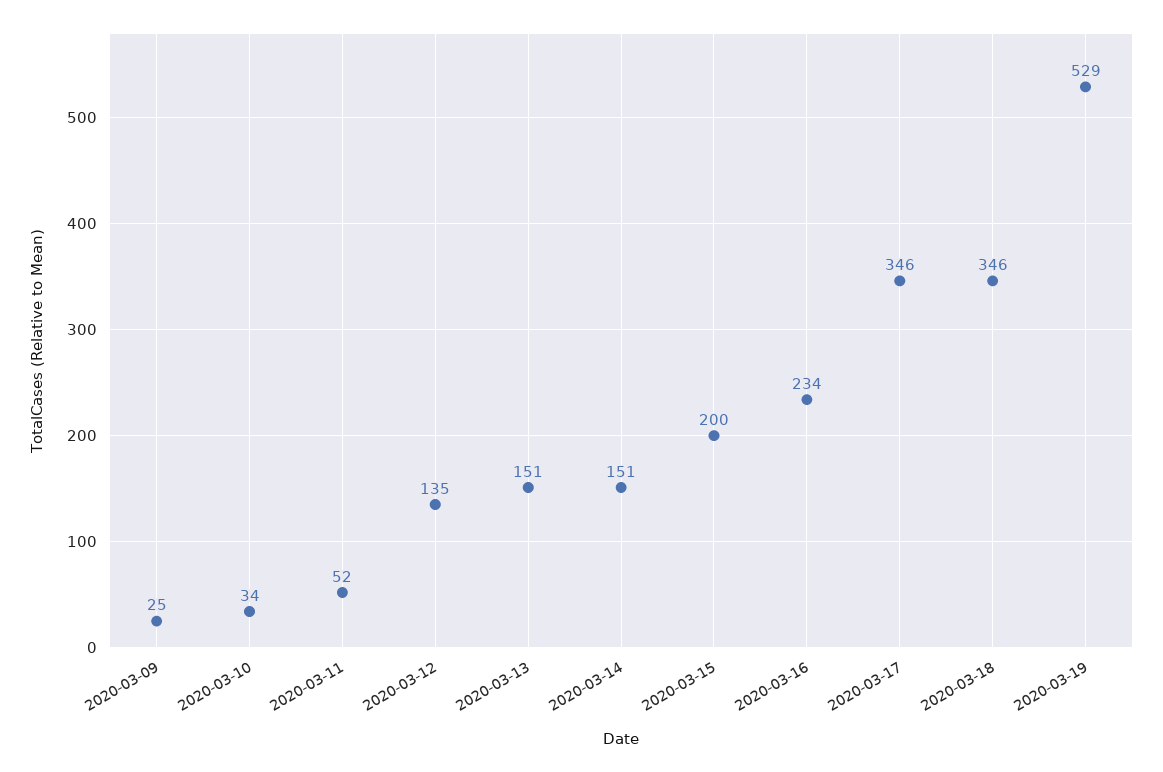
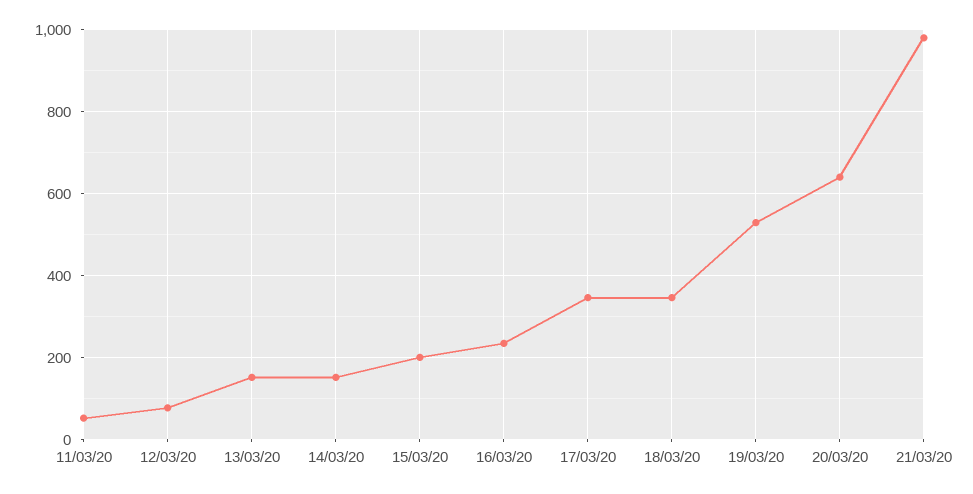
2020-03-09: 25 -> none
2020-03-10: 34 -> none
2020-03-12: 135 -> 80
20/03/20: none -> 640
21/03/20: none -> 980

